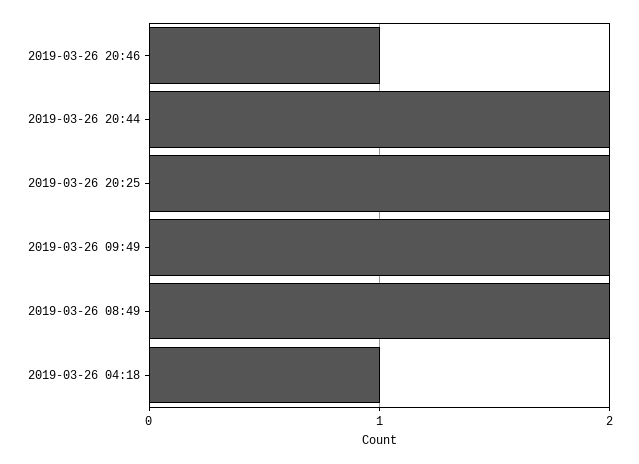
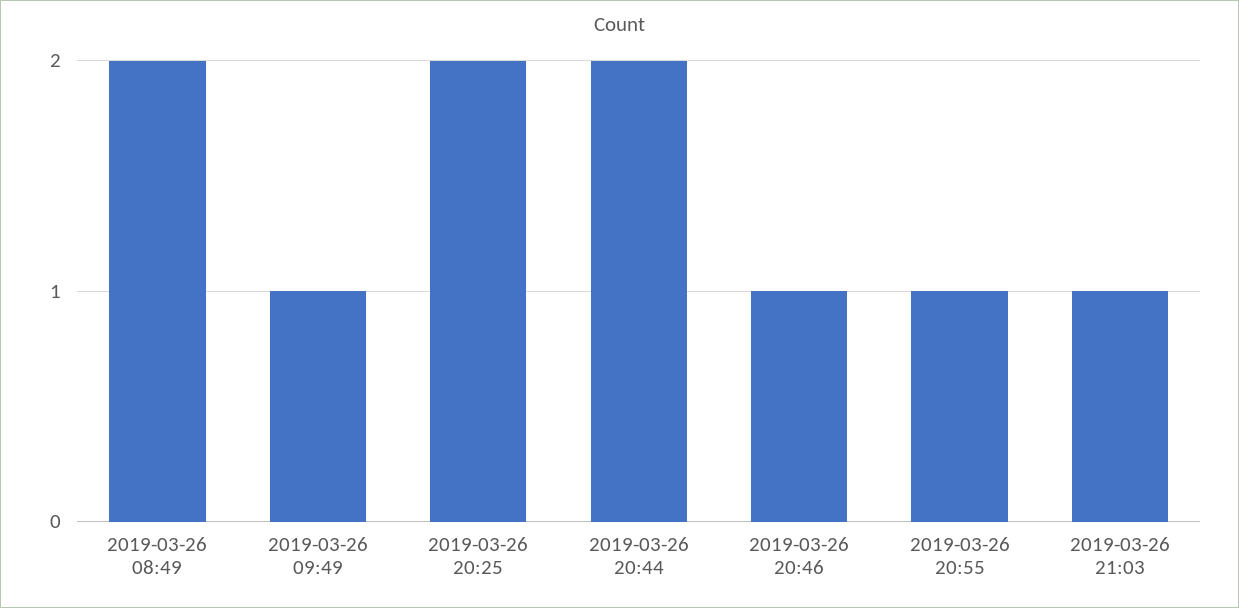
2019-03-26 09:49: 2 -> 1
2019-03-26 04:18: 1 -> none
2019-03-26 20:55: none -> 1
2019-03-26 21:03: none -> 1

